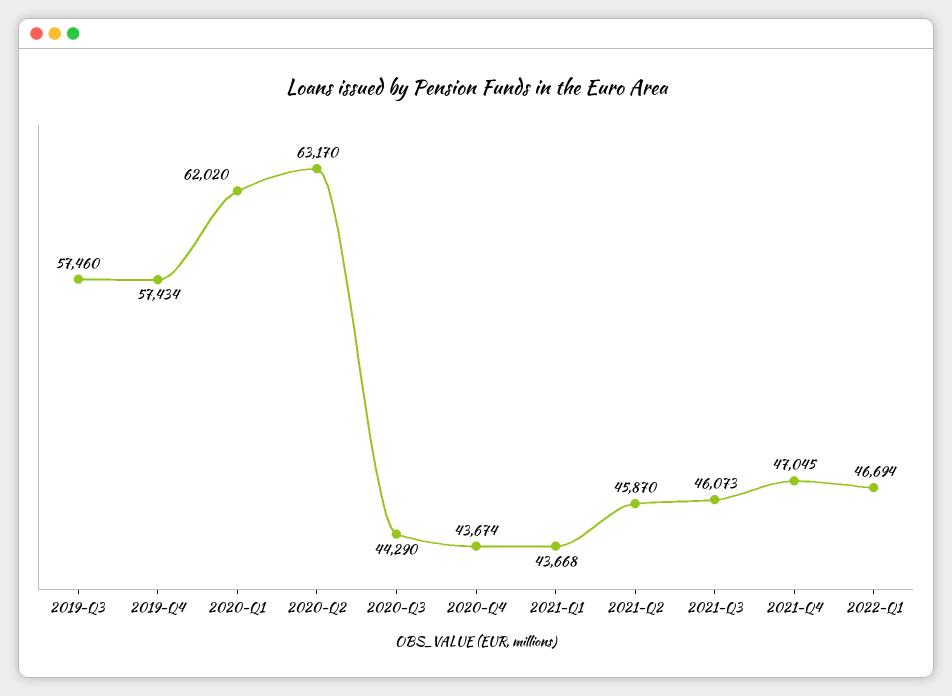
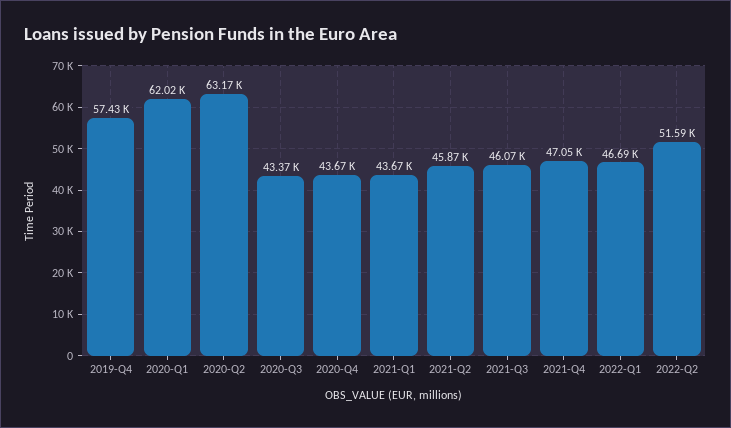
2019-Q3: 57460 -> none
2020-Q3: 44290 -> 43370
2022-Q2: none -> 51590

